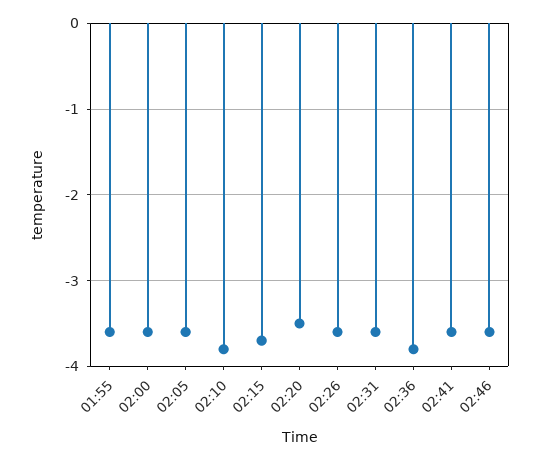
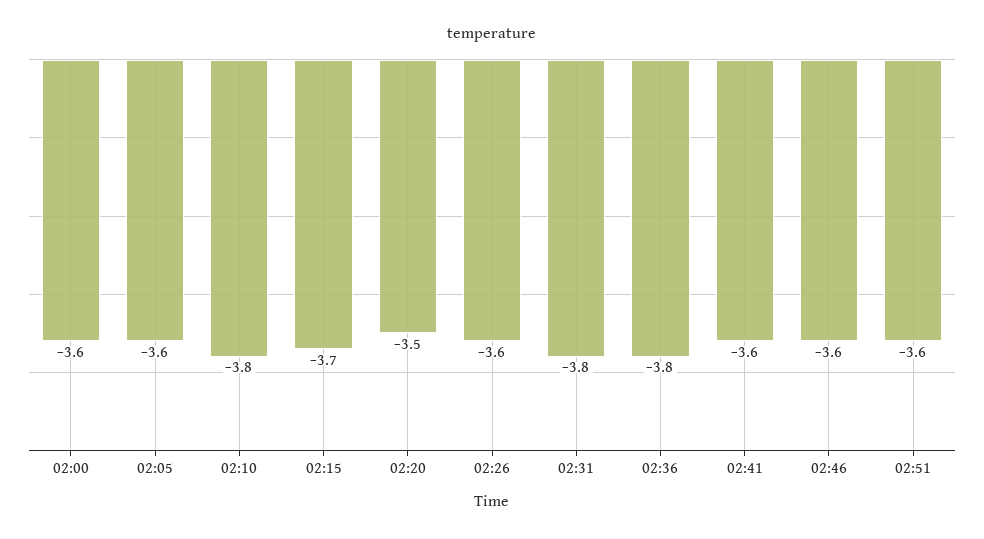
01:55: -3.6 -> none
02:31: -3.6 -> -3.8
02:51: none -> -3.6

